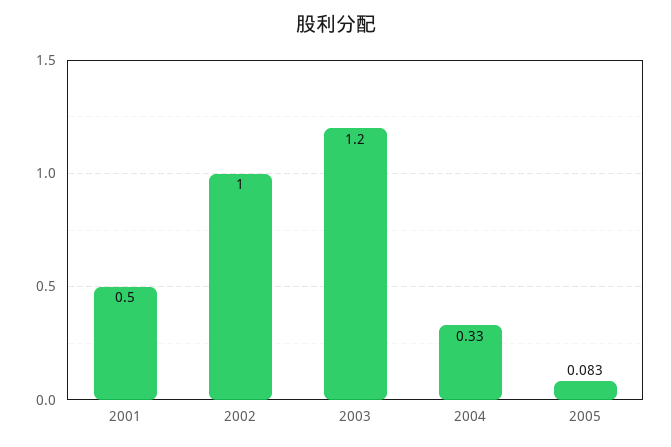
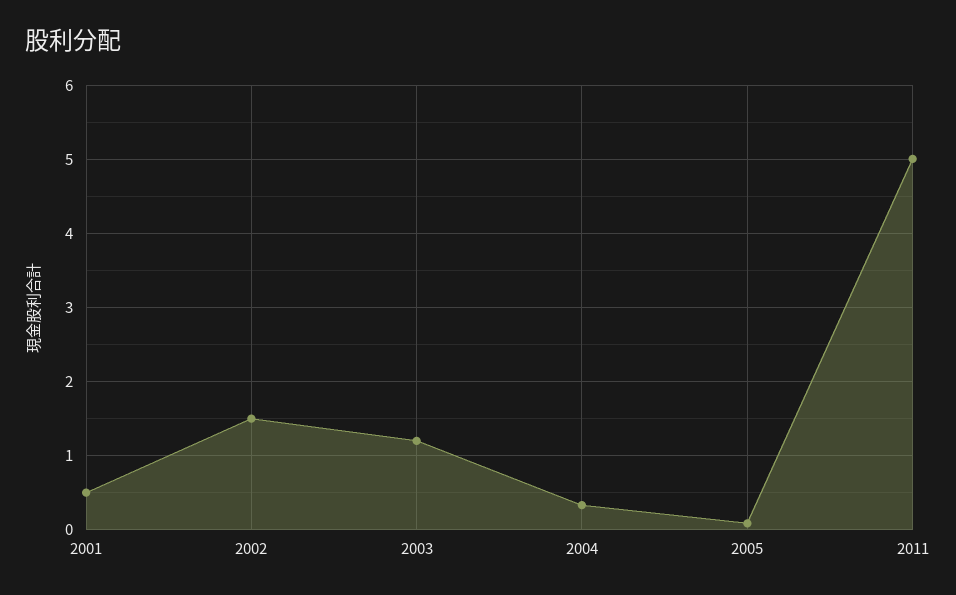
2002: 1 -> 1.5
2011: none -> 5

